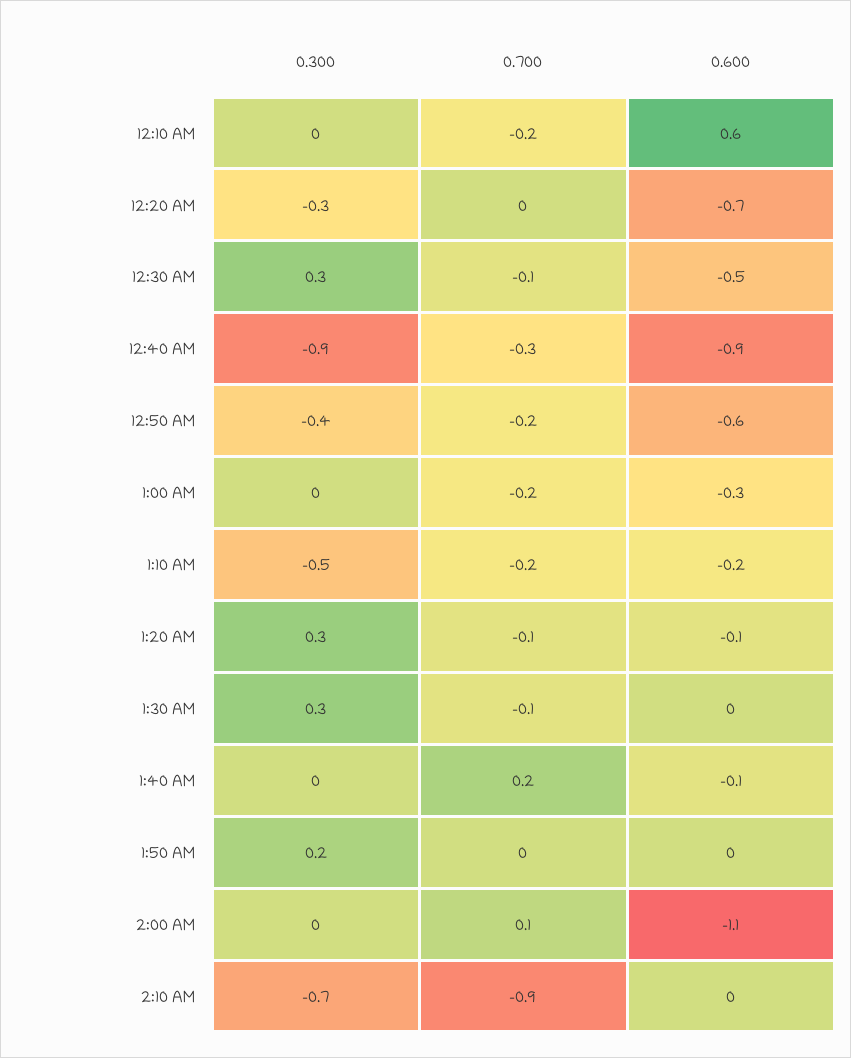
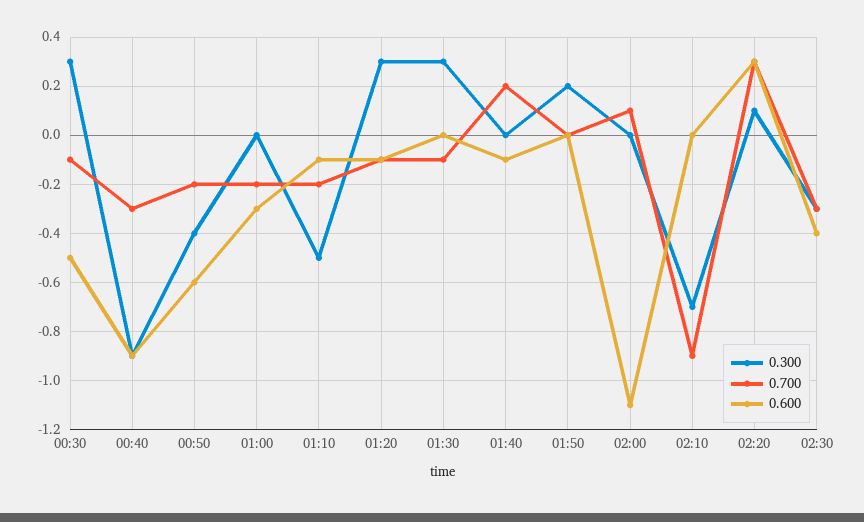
0.300, 12:10 AM: 0 -> none
0.700, 12:10 AM: -0.2 -> none
0.600, 12:10 AM: 0.6 -> none
0.300, 12:20 AM: -0.3 -> none
0.700, 12:20 AM: 0 -> none
0.600, 12:20 AM: -0.7 -> none
0.600, 1:10 AM: -0.2 -> -0.1
0.300, 02:20: none -> 0.1
0.700, 02:20: none -> 0.3
0.600, 02:20: none -> 0.3
0.300, 02:30: none -> -0.3
0.700, 02:30: none -> -0.3
0.600, 02:30: none -> -0.4

